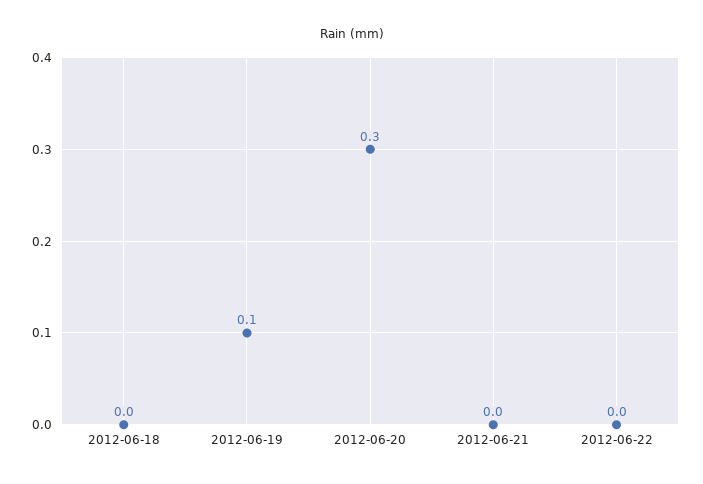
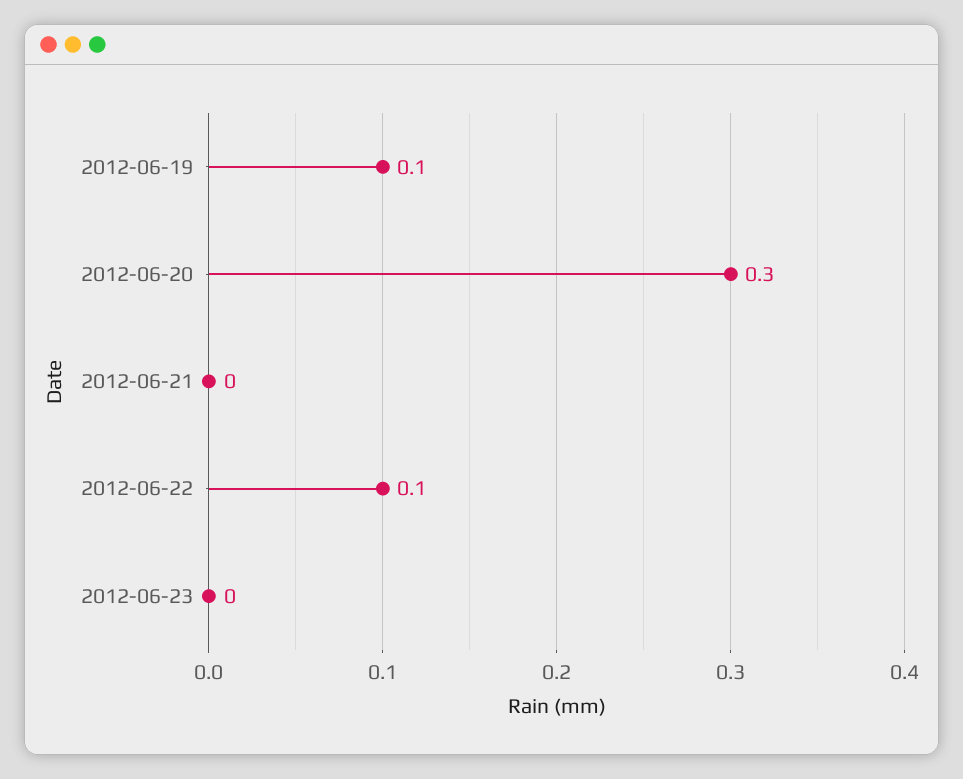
2012-06-18: 0 -> none
2012-06-22: 0 -> 0.1
2012-06-23: none -> 0

